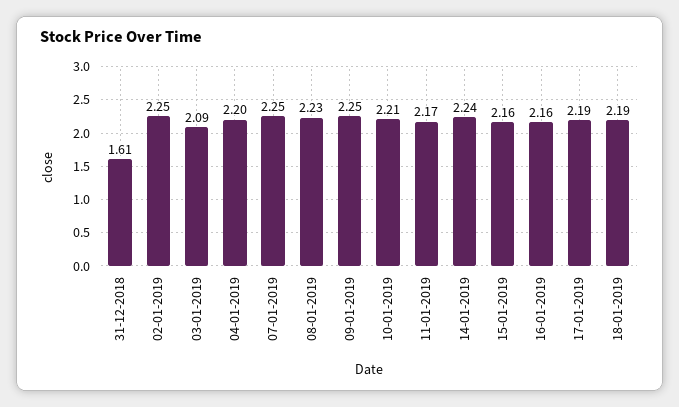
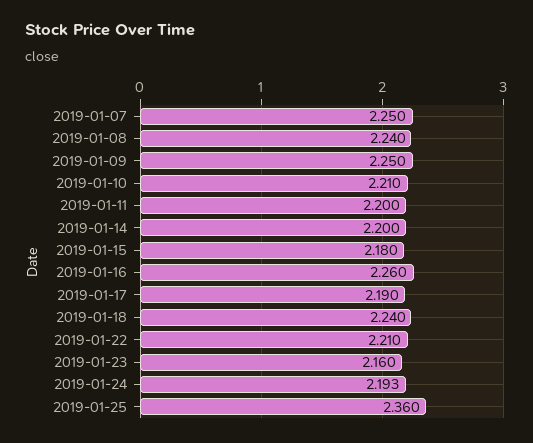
31-12-2018: 1.61 -> none
02-01-2019: 2.25 -> none
03-01-2019: 2.09 -> none
04-01-2019: 2.2 -> none
08-01-2019: 2.23 -> 2.24
11-01-2019: 2.17 -> 2.2
14-01-2019: 2.24 -> 2.2
15-01-2019: 2.16 -> 2.18
16-01-2019: 2.16 -> 2.26
18-01-2019: 2.19 -> 2.24
2019-01-22: none -> 2.21
2019-01-23: none -> 2.16
2019-01-24: none -> 2.193
2019-01-25: none -> 2.36

